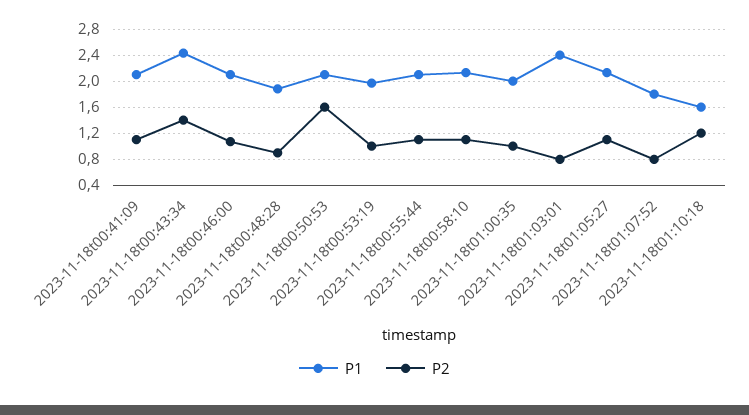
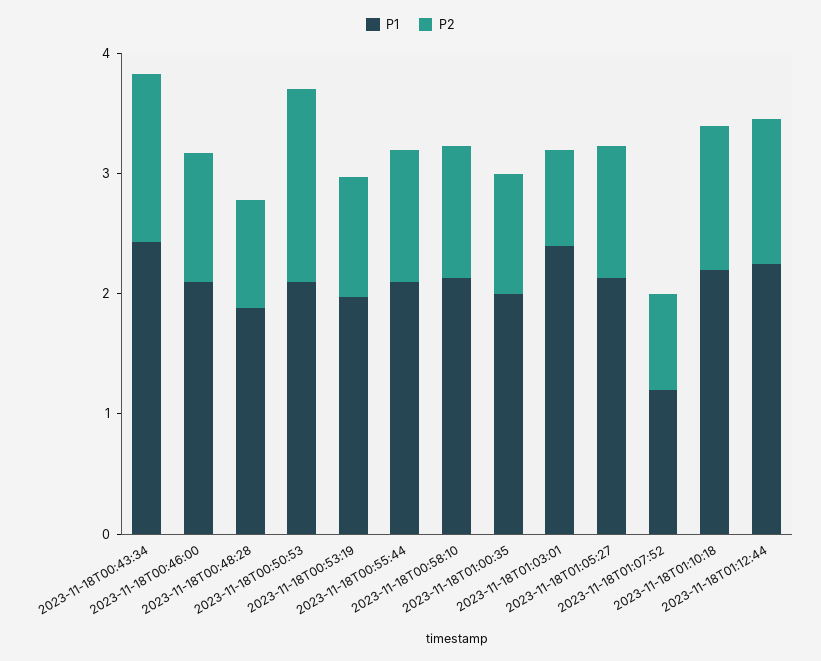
P1, 2023-11-18t00:41:09: 2.1 -> none
P2, 2023-11-18t00:41:09: 1.1 -> none
P1, 2023-11-18t01:07:52: 1.8 -> 1.2
P1, 2023-11-18t01:10:18: 1.6 -> 2.2
P1, 2023-11-18T01:12:44: none -> 2.2
P2, 2023-11-18T01:12:44: none -> 1.2

